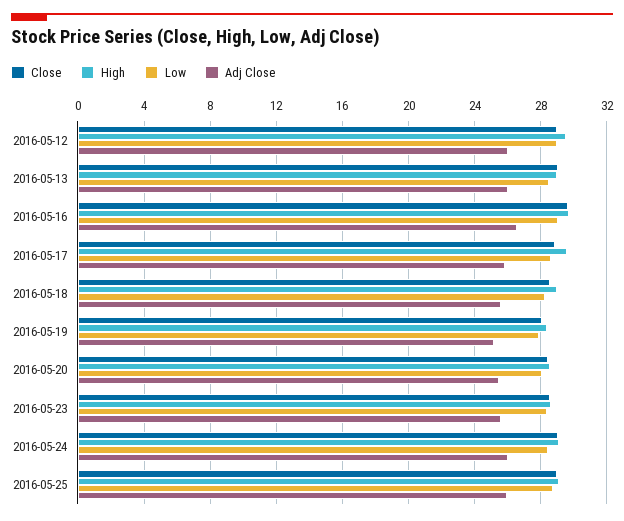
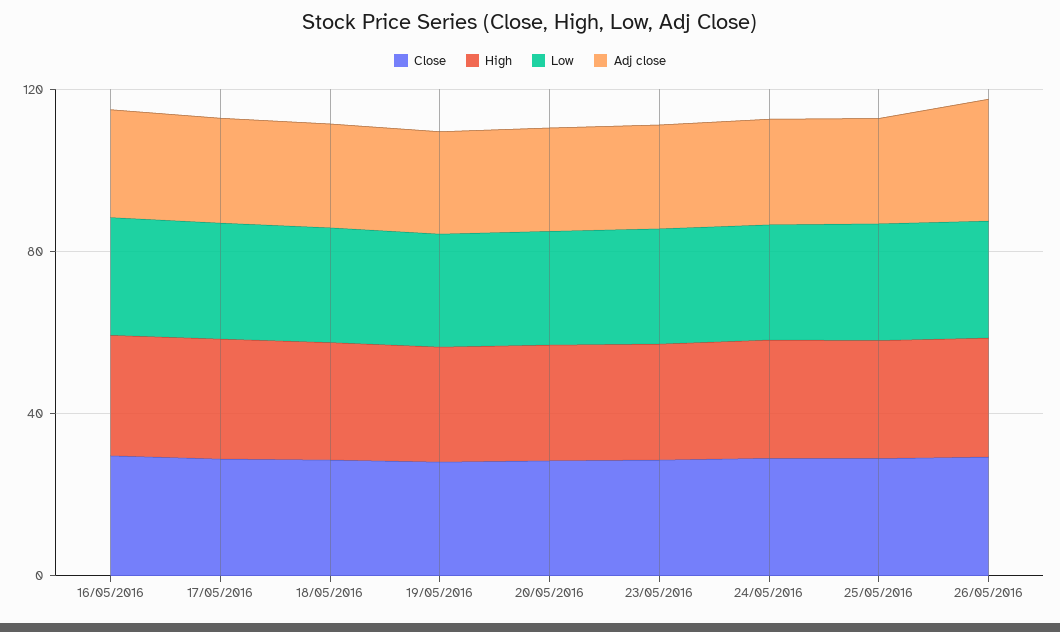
Close, 2016-05-12: 29 -> none
High, 2016-05-12: 29.5 -> none
Low, 2016-05-12: 29 -> none
Adj Close, 2016-05-12: 26 -> none
Close, 2016-05-13: 29 -> none
High, 2016-05-13: 29 -> none
Low, 2016-05-13: 28.5 -> none
Adj Close, 2016-05-13: 26 -> none
Close, 26/05/2016: none -> 30
High, 26/05/2016: none -> 30
Low, 26/05/2016: none -> 30
Adj Close, 26/05/2016: none -> 30

